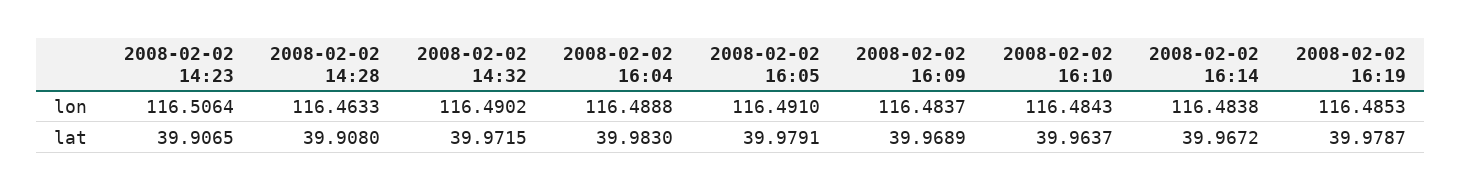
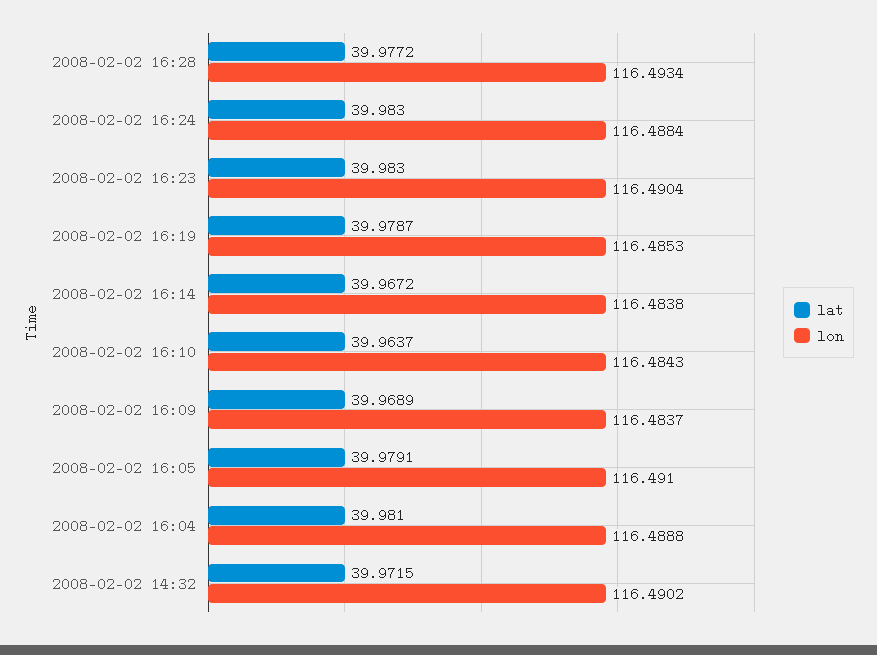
lon, 2008-02-02 14:23: 116.5064 -> none
lon, 2008-02-02 14:28: 116.4633 -> none
lat, 2008-02-02 14:23: 39.9065 -> none
lat, 2008-02-02 14:28: 39.908 -> none
lat, 2008-02-02 16:04: 39.983 -> 39.981
lat, 2008-02-02 16:28: none -> 39.9772
lon, 2008-02-02 16:28: none -> 116.4934
lat, 2008-02-02 16:24: none -> 39.983
lon, 2008-02-02 16:24: none -> 116.4884
lat, 2008-02-02 16:23: none -> 39.983
lon, 2008-02-02 16:23: none -> 116.4904

